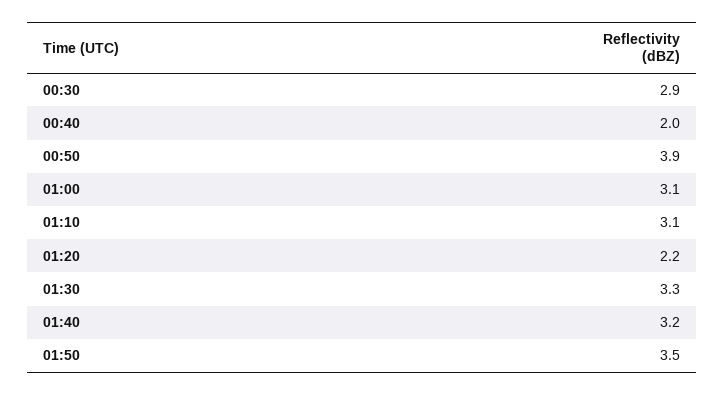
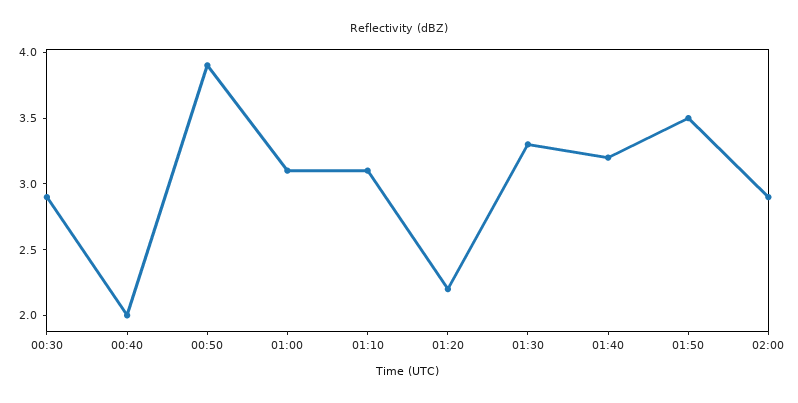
02:00: none -> 2.9

